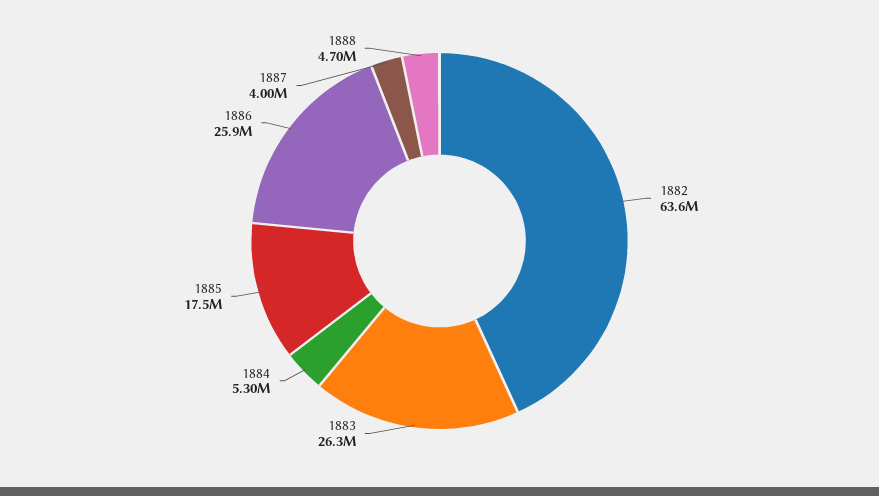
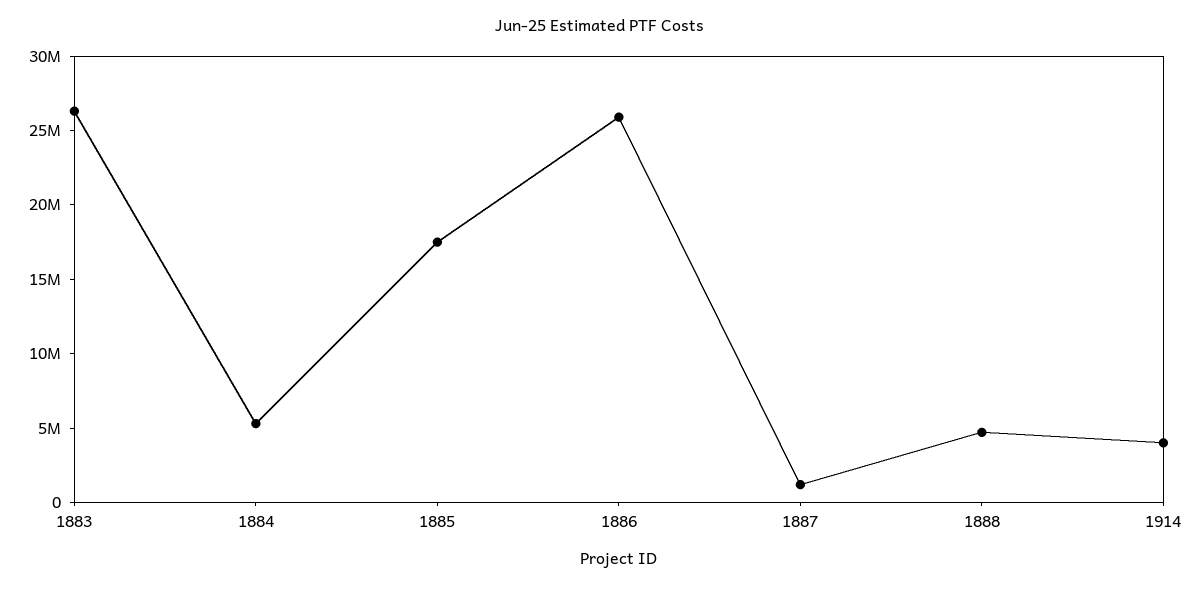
1882: 63600000 -> none
1887: 4000000 -> 1000000
1914: none -> 4000000

